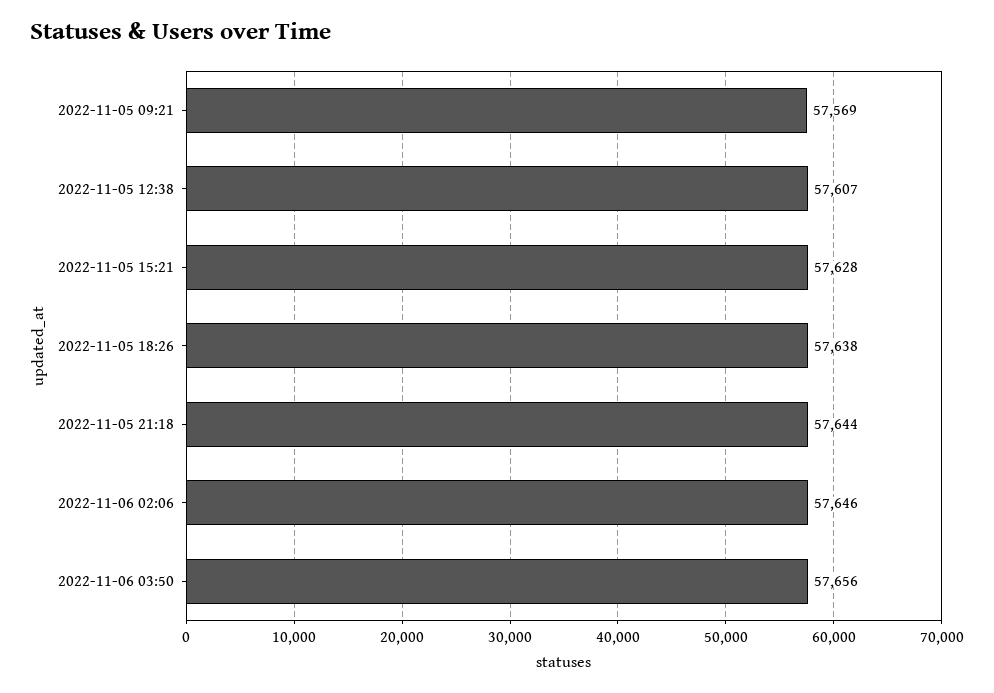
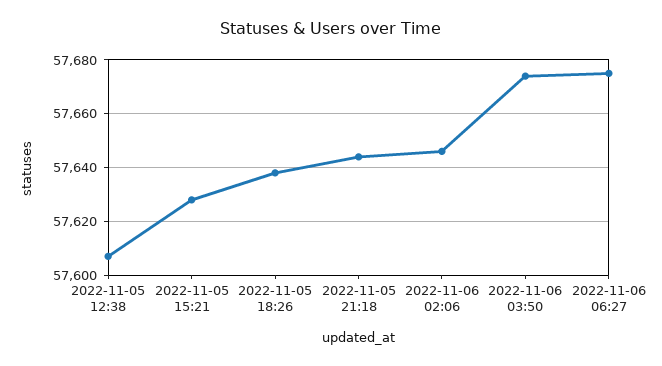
2022-11-05 09:21: 57569 -> none
2022-11-06 03:50: 57656 -> 57675
2022-11-06 06:27: none -> 57675

